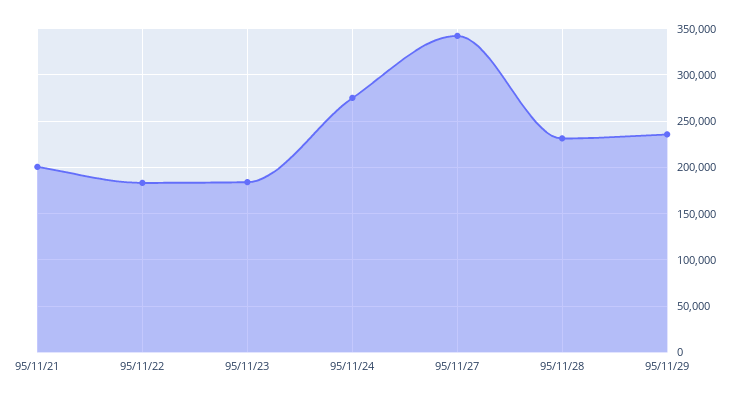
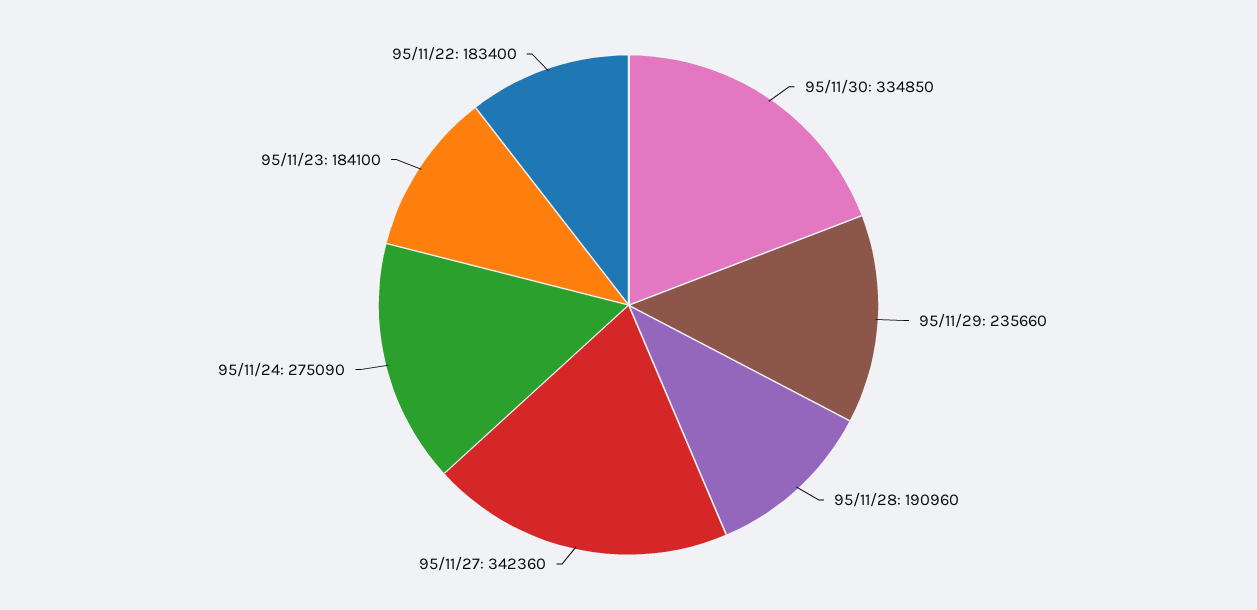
95/11/21: 200000 -> none
95/11/28: 230000 -> 190960
95/11/30: none -> 334850

